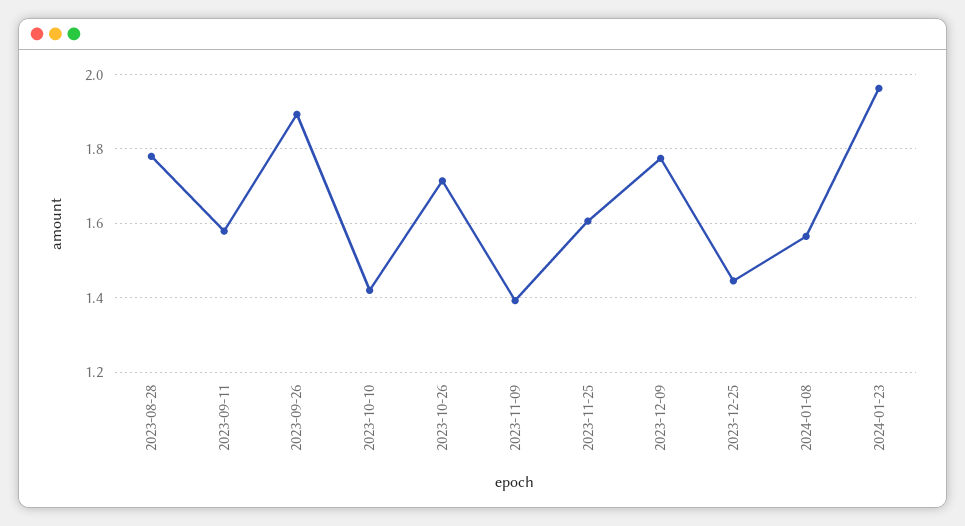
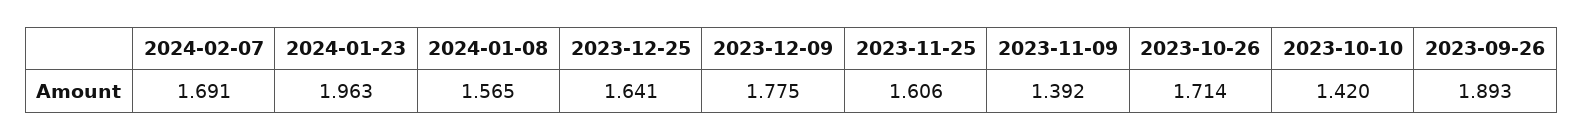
2023-08-28: 1.78 -> none
2023-09-11: 1.58 -> none
2023-12-25: 1.44 -> 1.641
2024-02-07: none -> 1.691

